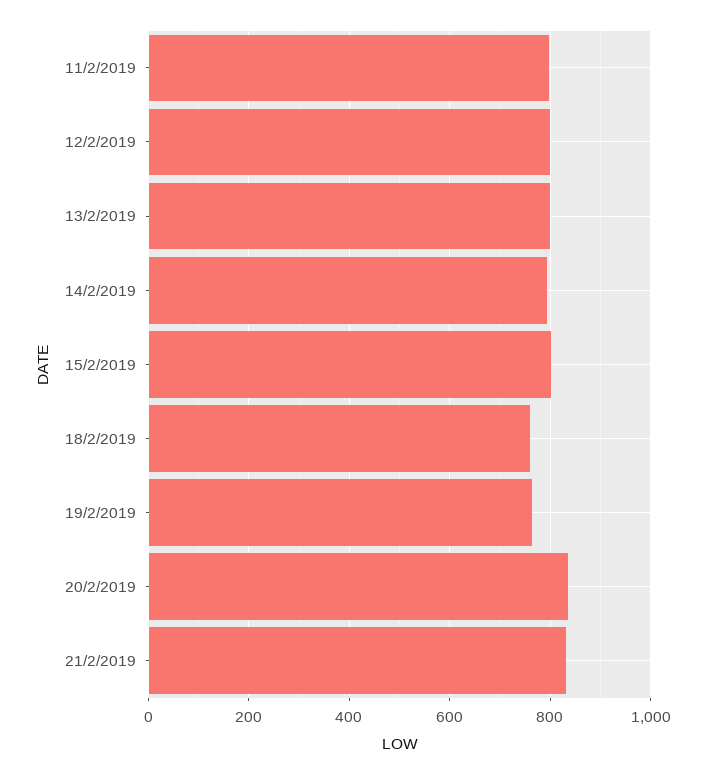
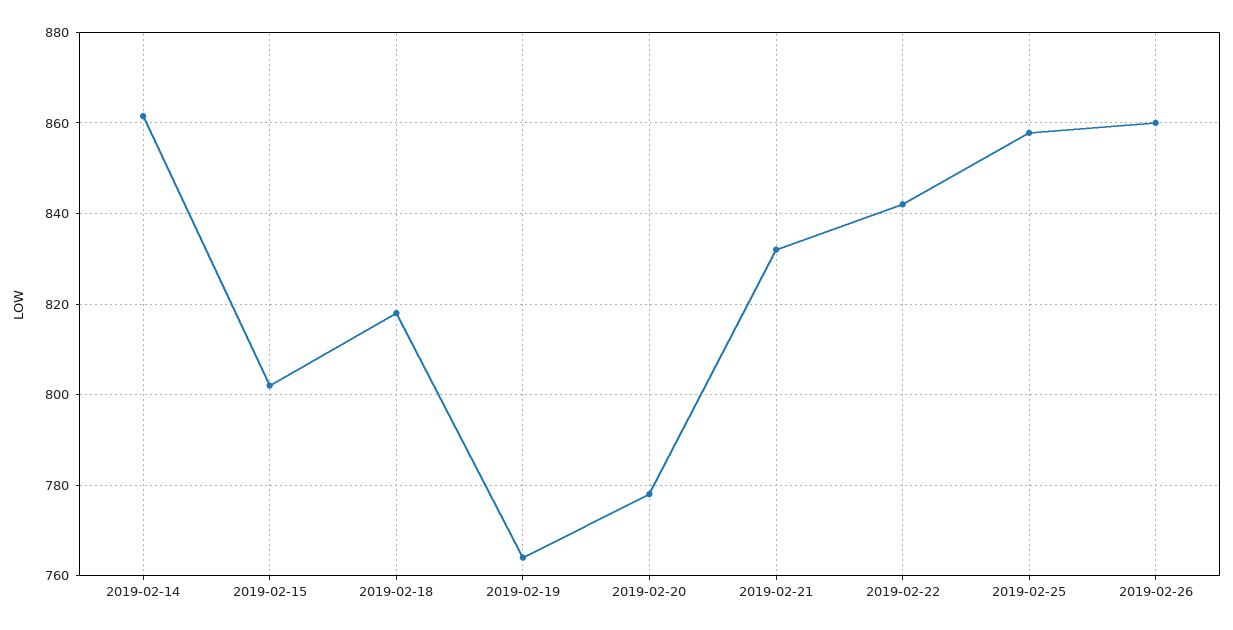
11/2/2019: 800 -> none
12/2/2019: 800 -> none
13/2/2019: 800 -> none
14/2/2019: 800 -> 862
18/2/2019: 760 -> 818
20/2/2019: 840 -> 778
2019-02-22: none -> 842
2019-02-25: none -> 858
2019-02-26: none -> 860

